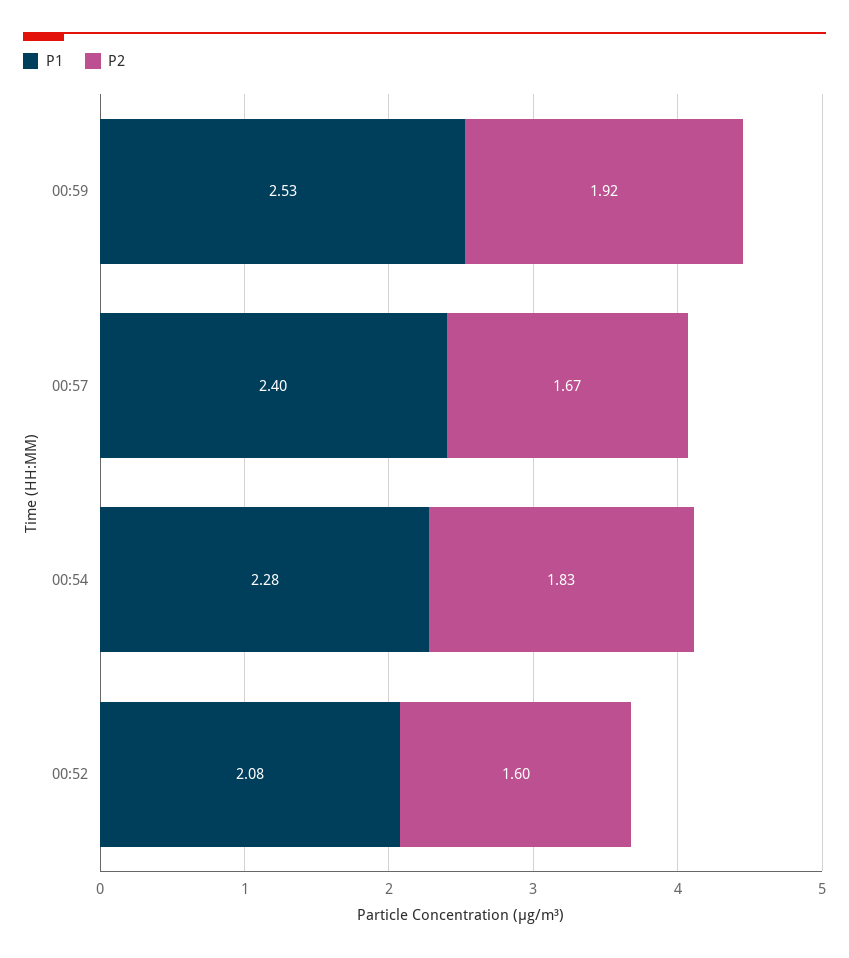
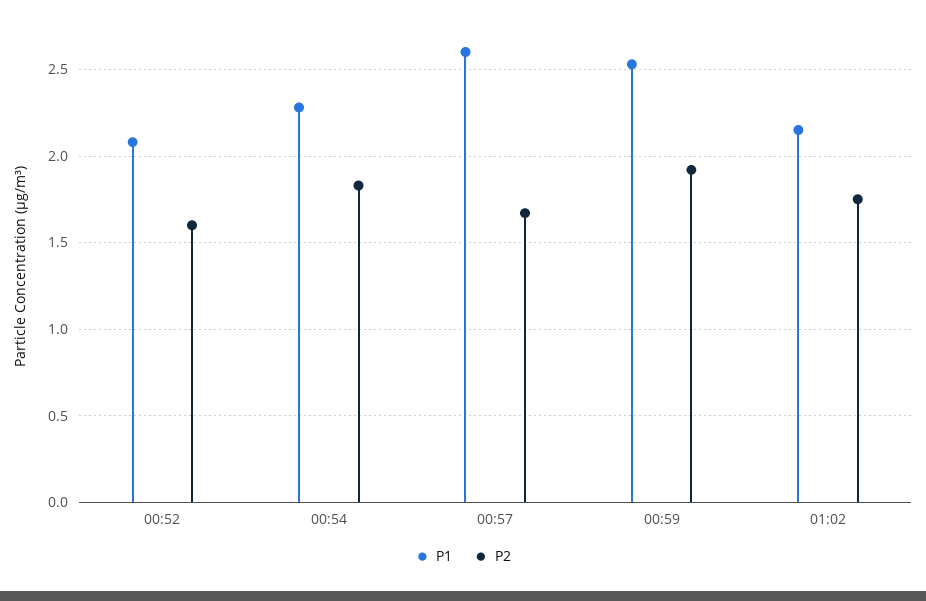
P1, 00:57: 2.4 -> 2.6
P1, 01:02: none -> 2.15
P2, 01:02: none -> 1.75

